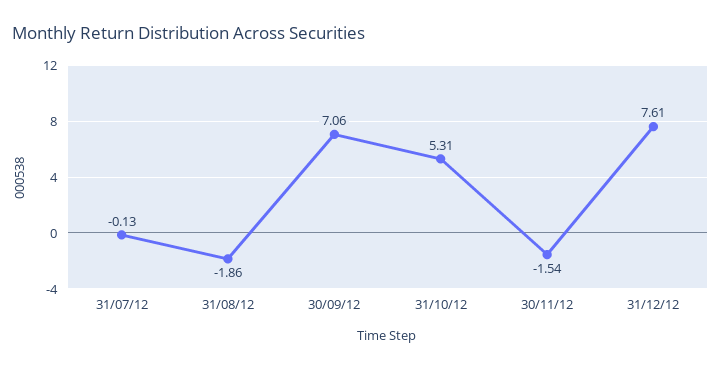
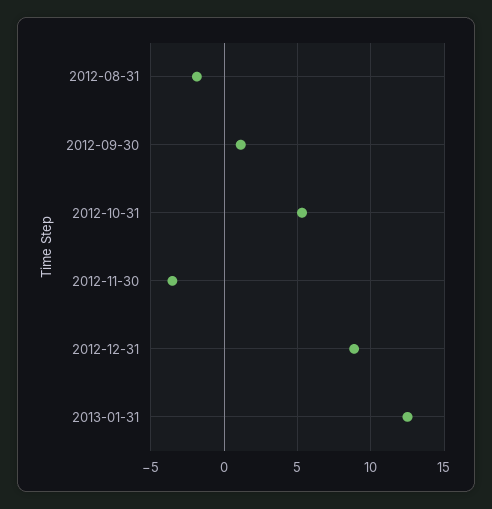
31/07/12: -0.13 -> none
30/09/12: 7.06 -> 1
30/11/12: -1.54 -> -3.5
31/12/12: 7.61 -> 9
2013-01-31: none -> 12.5

